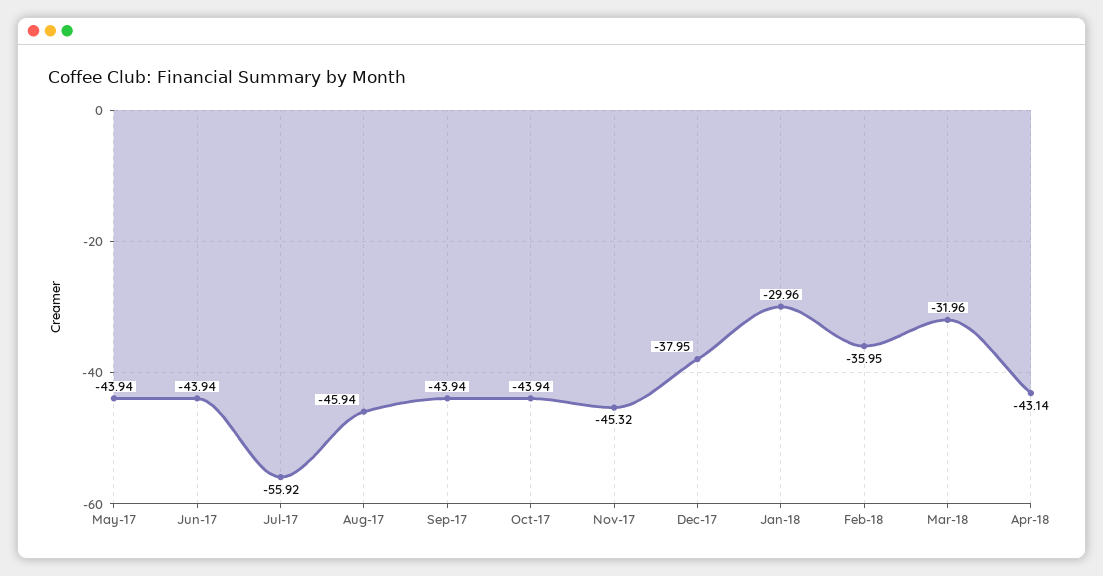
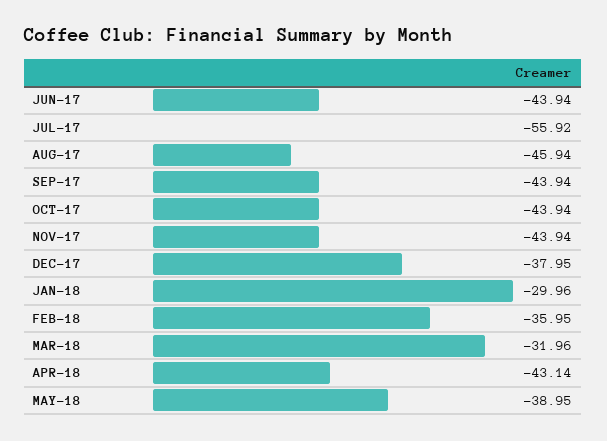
May-17: -43.94 -> none
Nov-17: -45.32 -> -43.94
MAY-18: none -> -38.95

